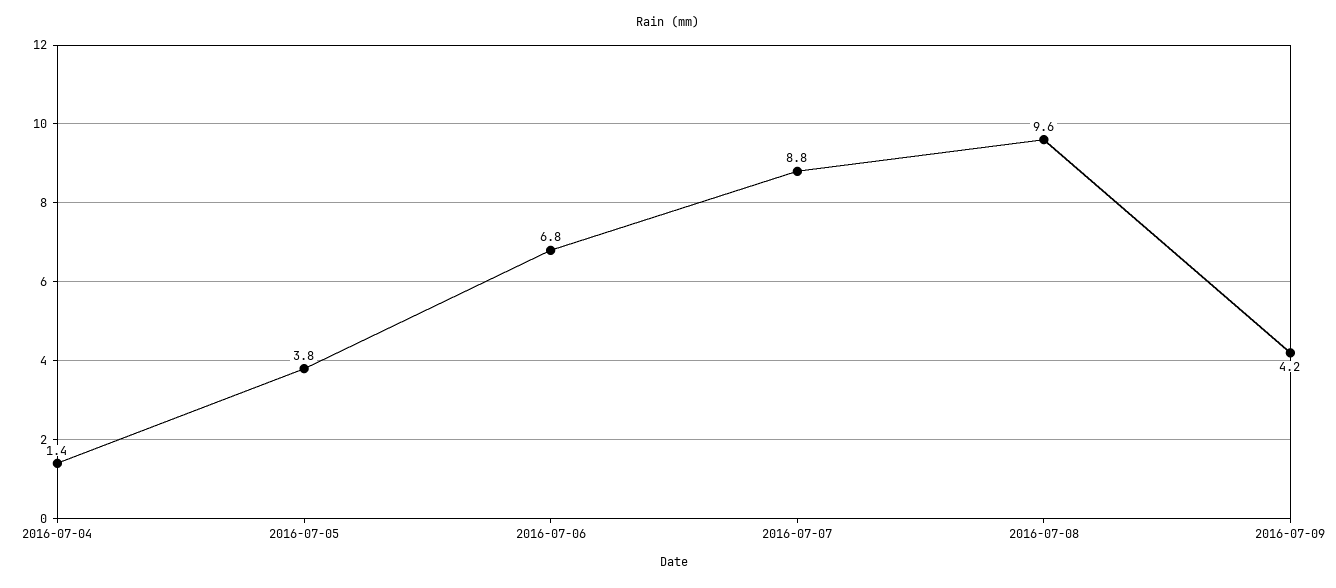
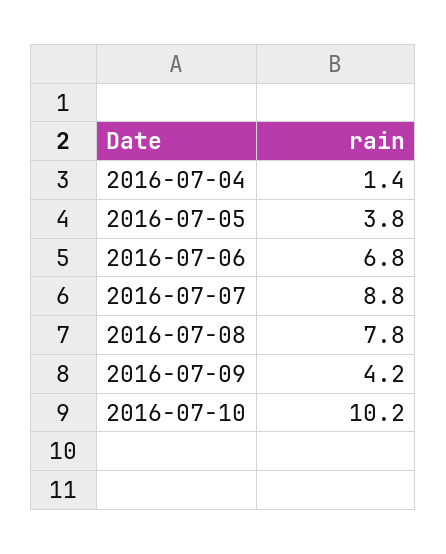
2016-07-08: 9.6 -> 7.8
2016-07-10: none -> 10.2

